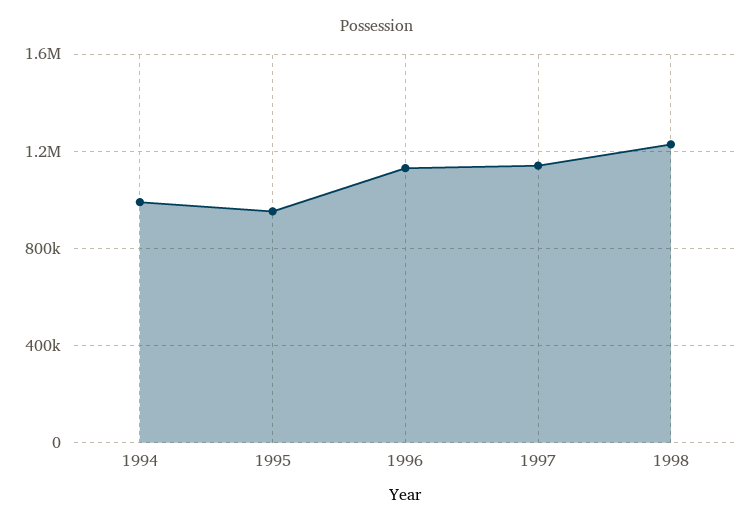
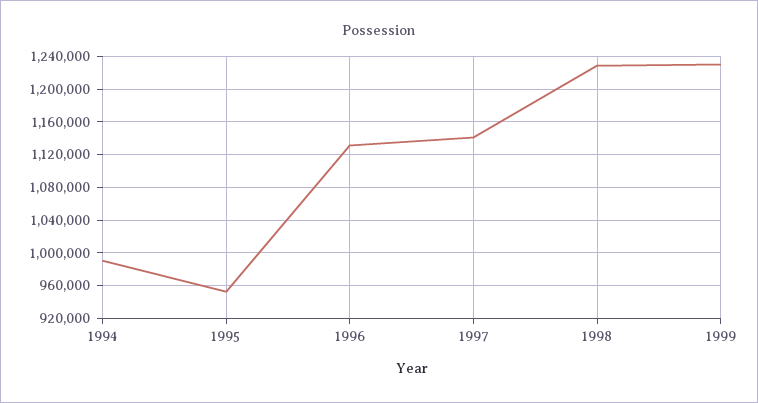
1999: none -> 1230000

